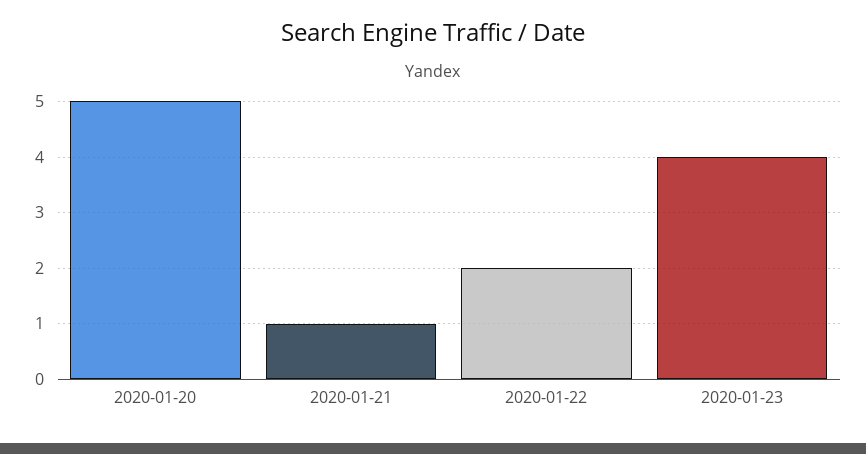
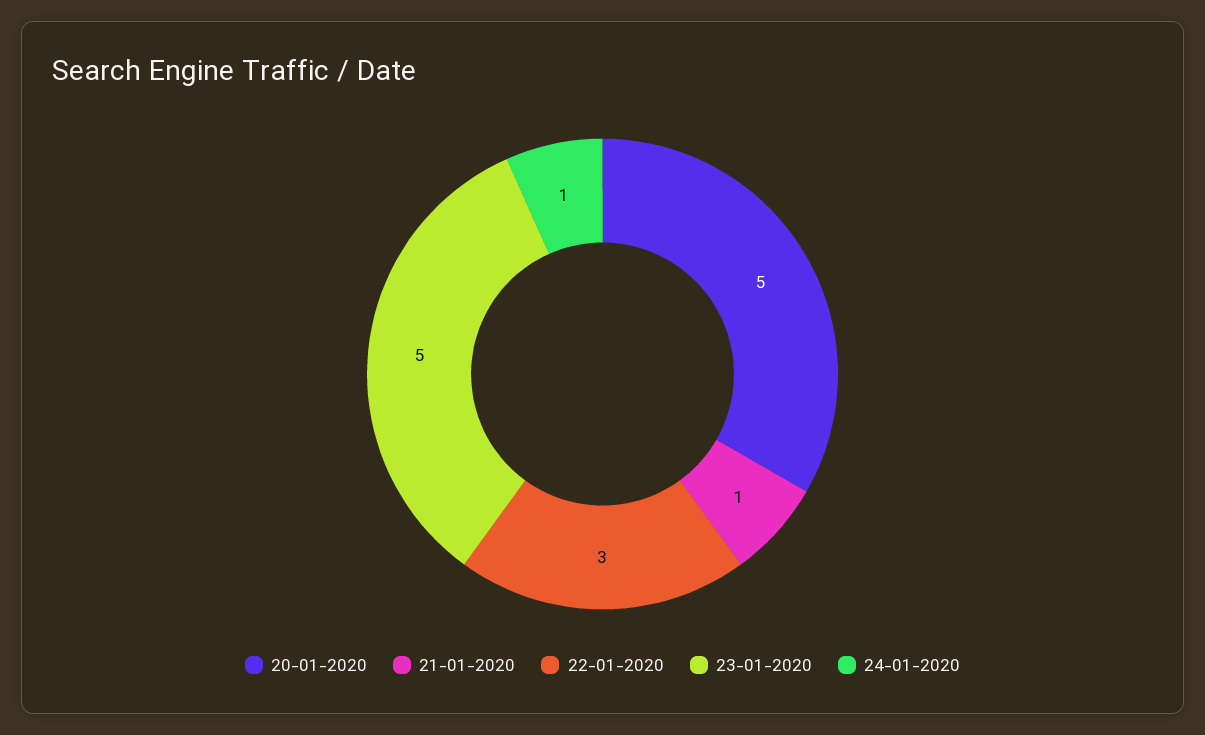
2020-01-22: 2 -> 3
2020-01-23: 4 -> 5
24-01-2020: none -> 1

